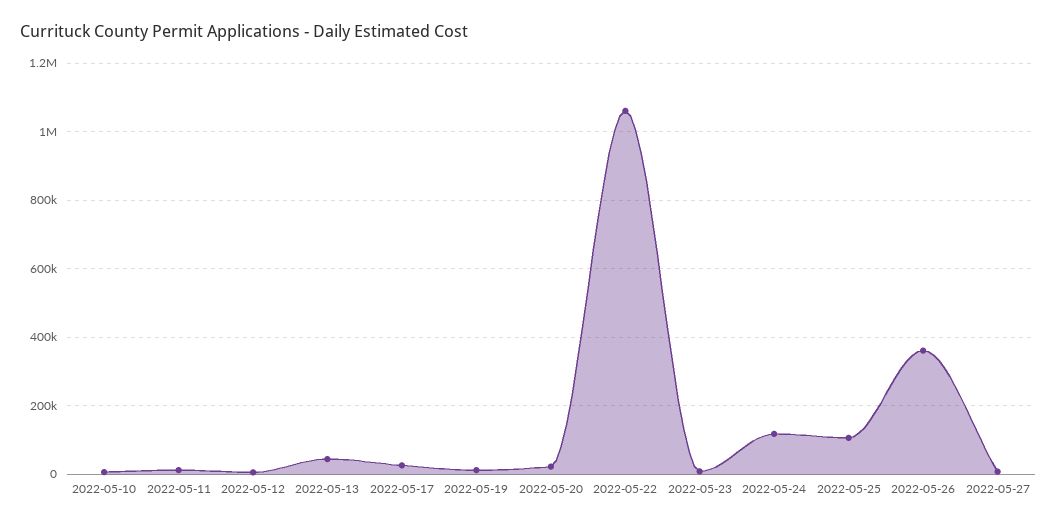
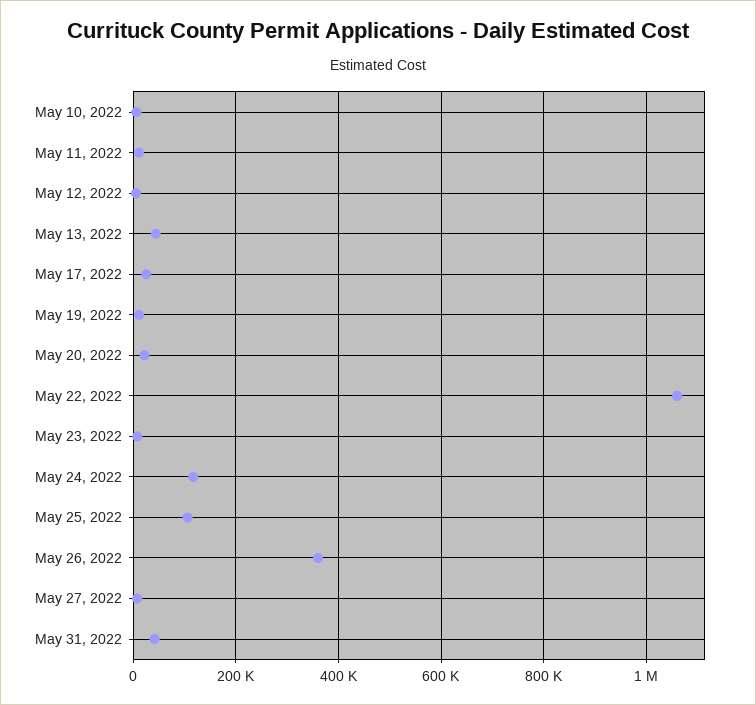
May 31, 2022: none -> 40000

